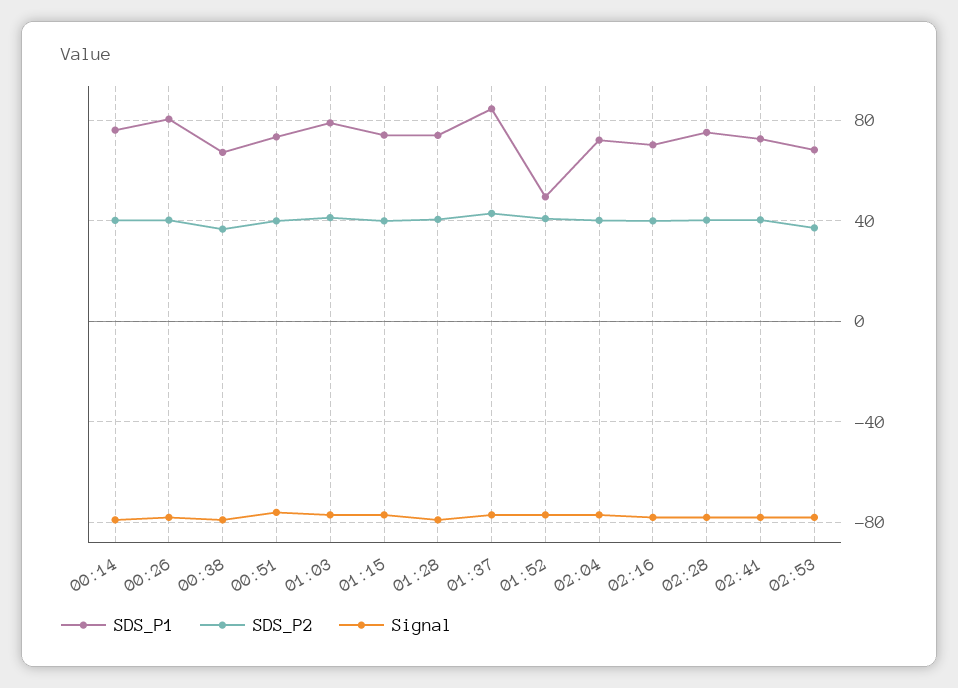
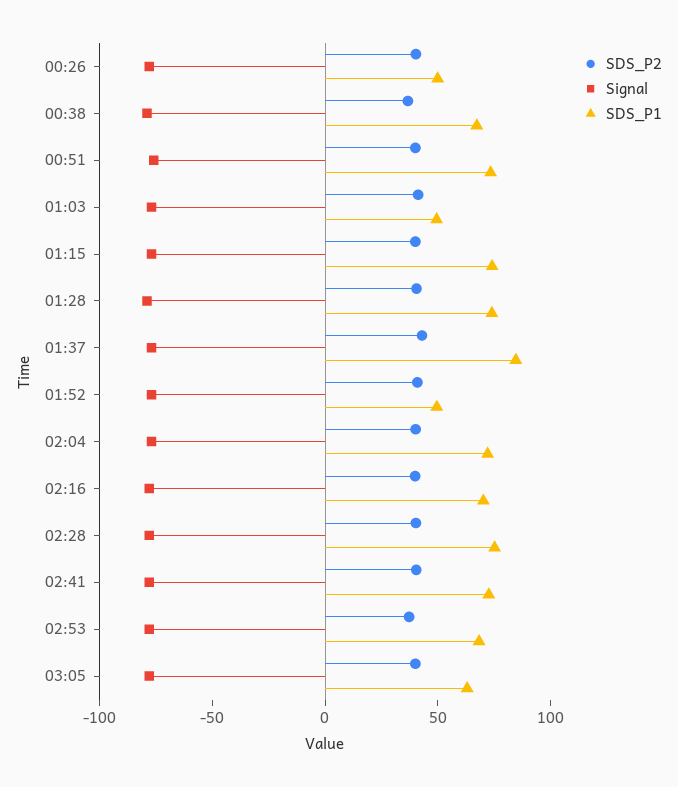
SDS_P1, 00:14: 75 -> none
SDS_P2, 00:14: 40 -> none
Signal, 00:14: -80 -> none
SDS_P1, 00:26: 80 -> 50
SDS_P1, 01:03: 80 -> 50
SDS_P2, 03:05: none -> 40
Signal, 03:05: none -> -80
SDS_P1, 03:05: none -> 60

